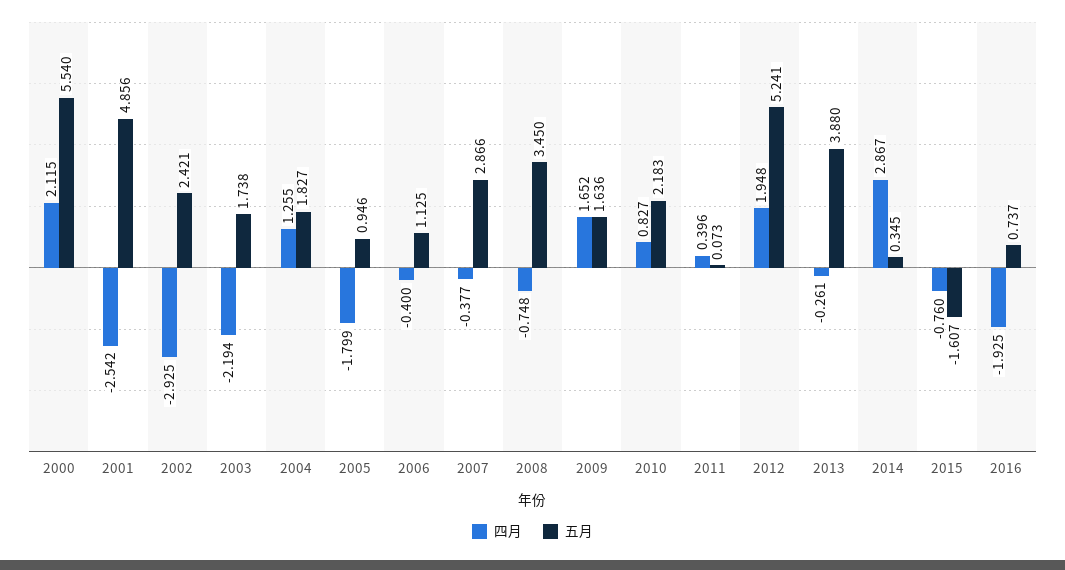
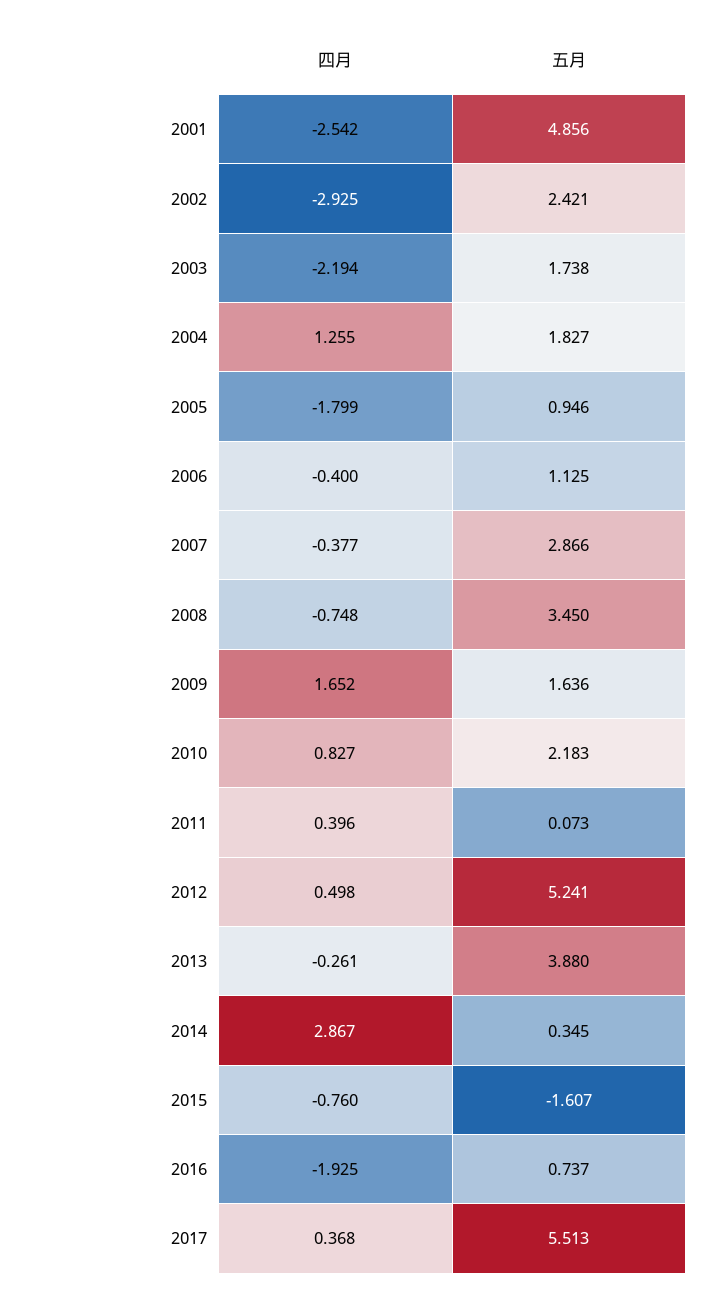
四月, 2000: 2.115 -> none
五月, 2000: 5.54 -> none
四月, 2012: 1.948 -> 0.498
四月, 2017: none -> 0.368
五月, 2017: none -> 5.513

